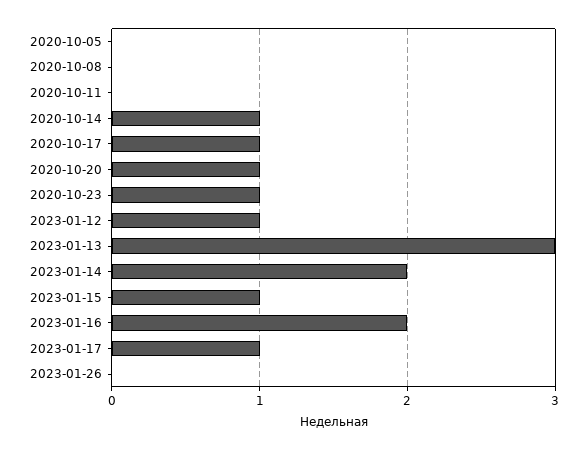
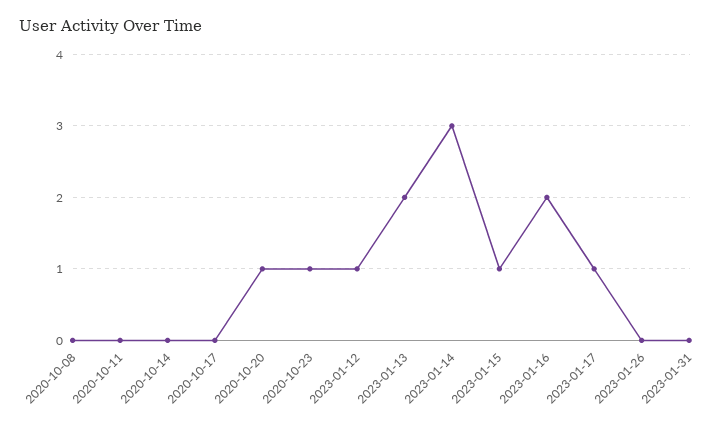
2020-10-05: 0 -> none
2020-10-14: 1 -> 0
2020-10-17: 1 -> 0
2023-01-13: 3 -> 2
2023-01-14: 2 -> 3
2023-01-31: none -> 0

